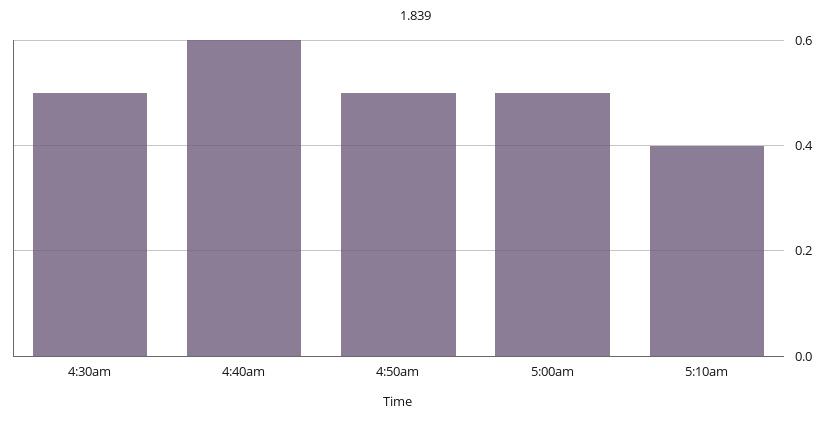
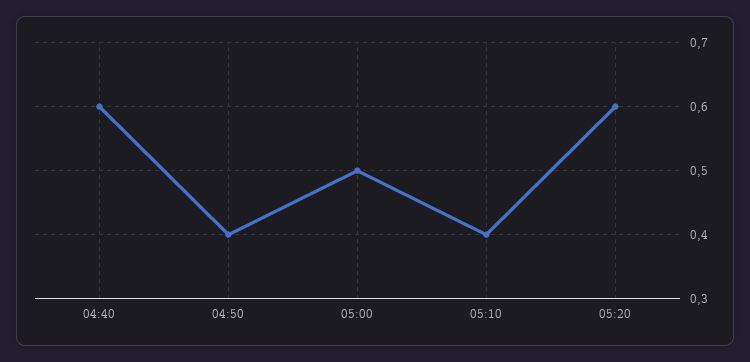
4:30am: 0.5 -> none
4:50am: 0.5 -> 0.4
05:20: none -> 0.6

